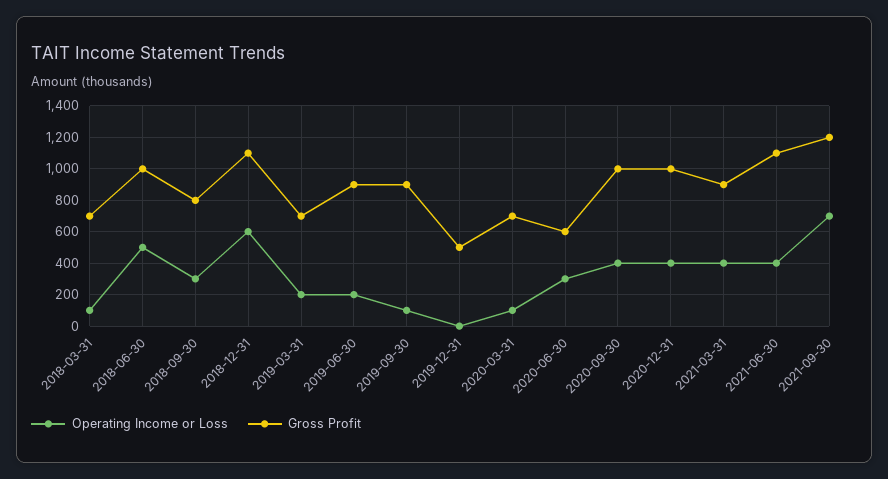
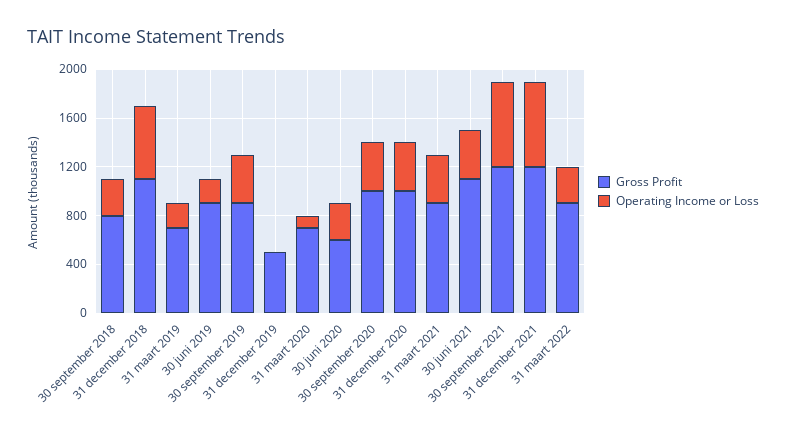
Operating Income or Loss, 2018-03-31: 100 -> none
Gross Profit, 2018-03-31: 700 -> none
Operating Income or Loss, 2018-06-30: 500 -> none
Gross Profit, 2018-06-30: 1000 -> none
Operating Income or Loss, 2019-09-30: 100 -> 400
Gross Profit, 31 december 2021: none -> 1200
Operating Income or Loss, 31 december 2021: none -> 700
Gross Profit, 31 maart 2022: none -> 900
Operating Income or Loss, 31 maart 2022: none -> 300

